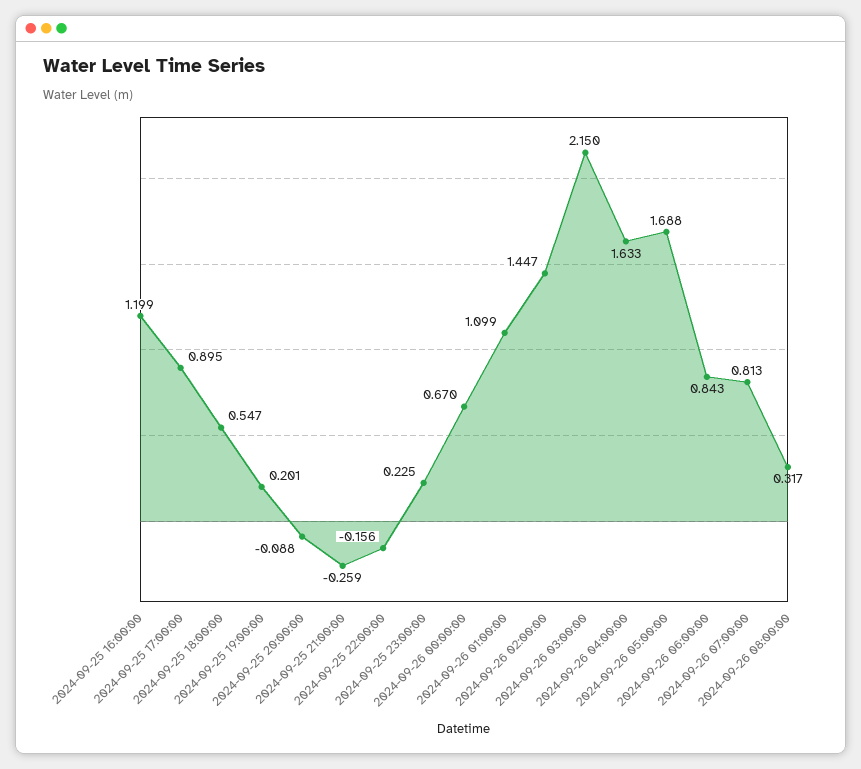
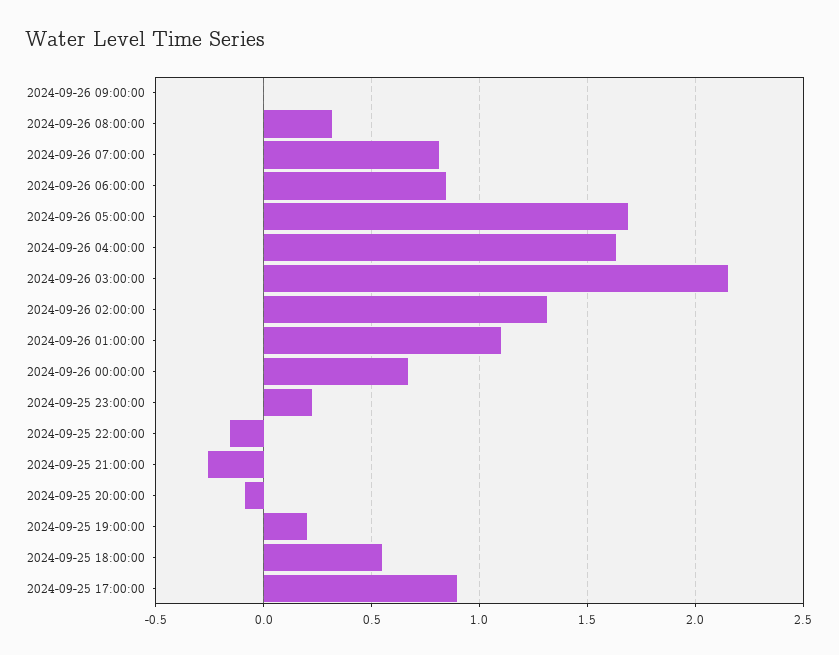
2024-09-25 16:00:00: 1.199 -> none
2024-09-26 02:00:00: 1.447 -> 1.3
2024-09-26 09:00:00: none -> 0

